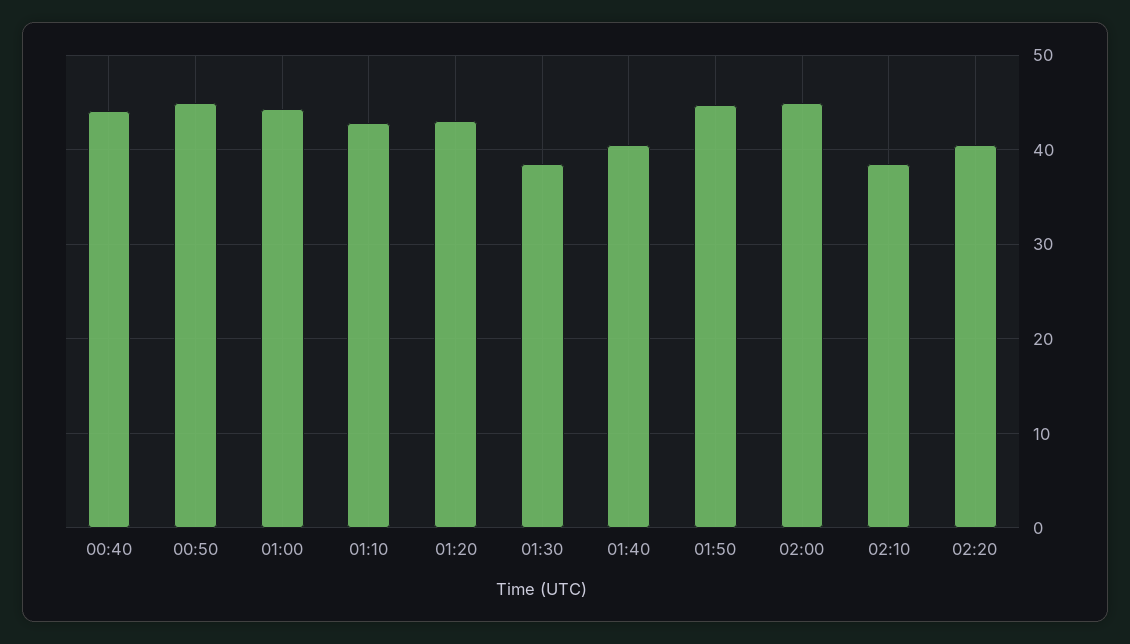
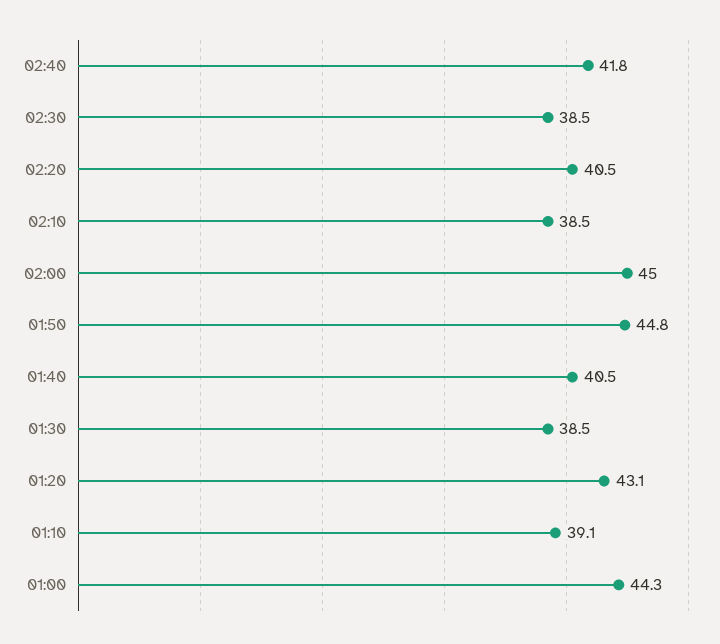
00:40: 44 -> none
00:50: 45 -> none
01:10: 43 -> 39.1
02:40: none -> 41.8
02:30: none -> 38.5

